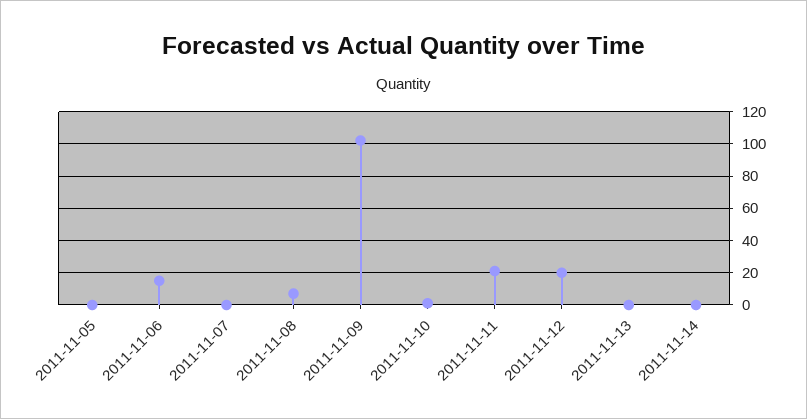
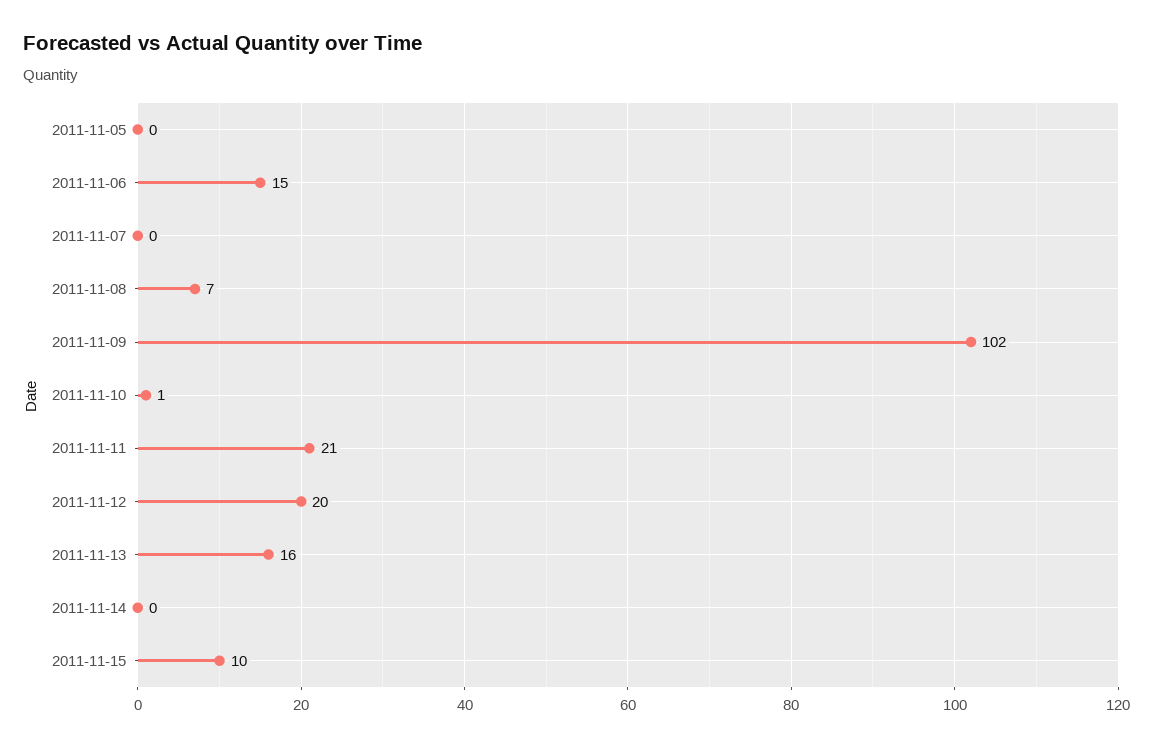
2011-11-13: 0 -> 16
2011-11-15: none -> 10

